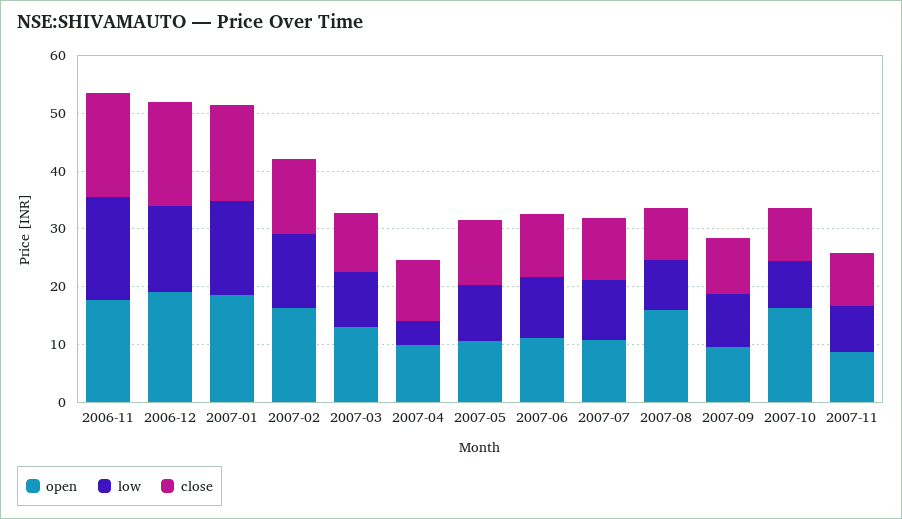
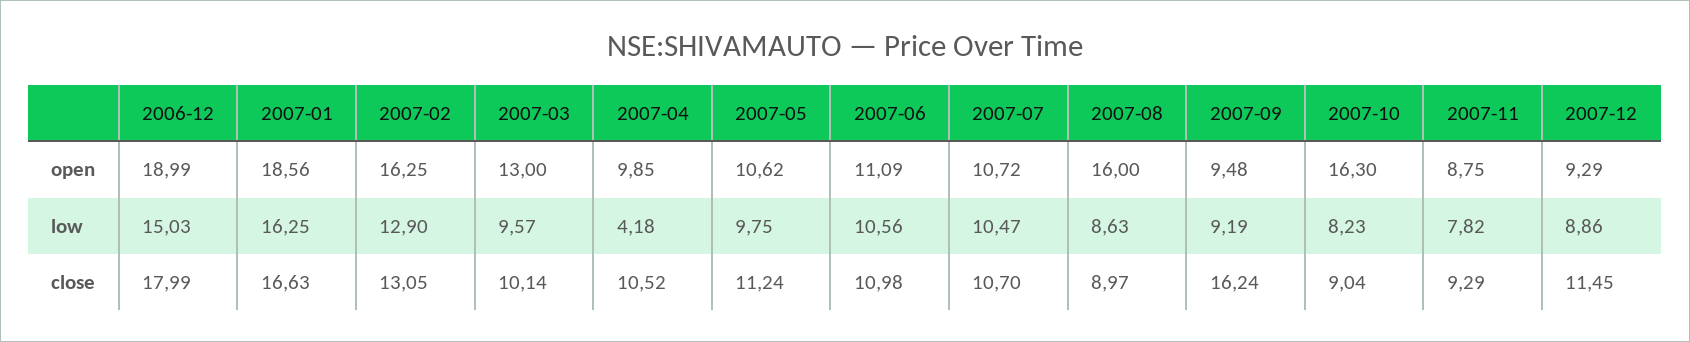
open, 2006-11: 18 -> none
low, 2006-11: 18 -> none
close, 2006-11: 18 -> none
close, 2007-09: 10 -> 16.24
open, 2007-12: none -> 9.29
low, 2007-12: none -> 8.86
close, 2007-12: none -> 11.45

